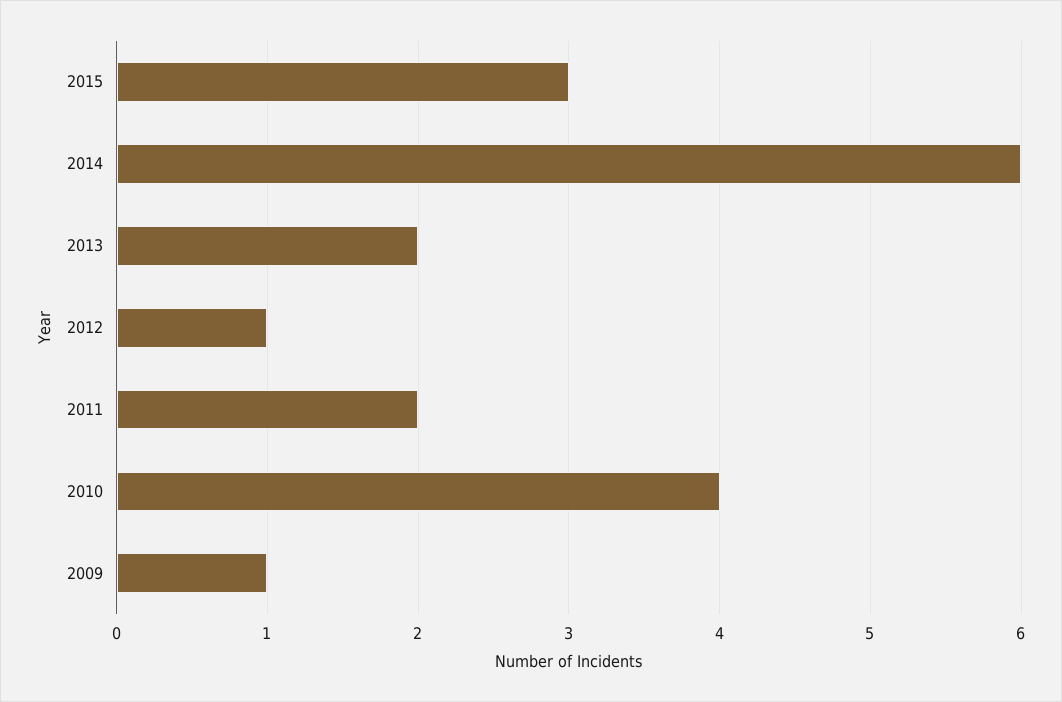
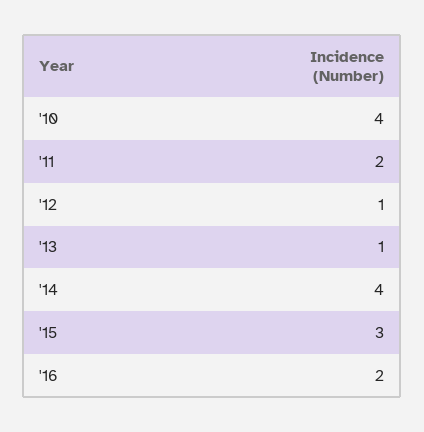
2014: 6 -> 4
2013: 2 -> 1
2009: 1 -> none
'16: none -> 2

